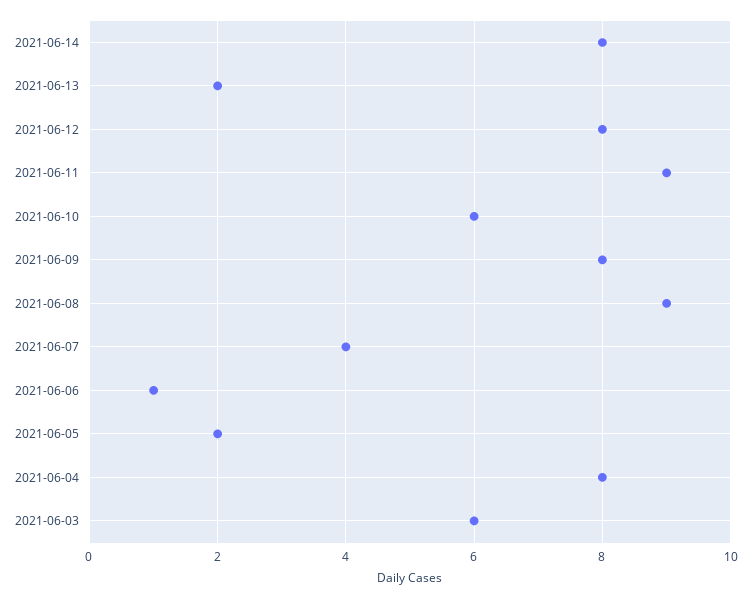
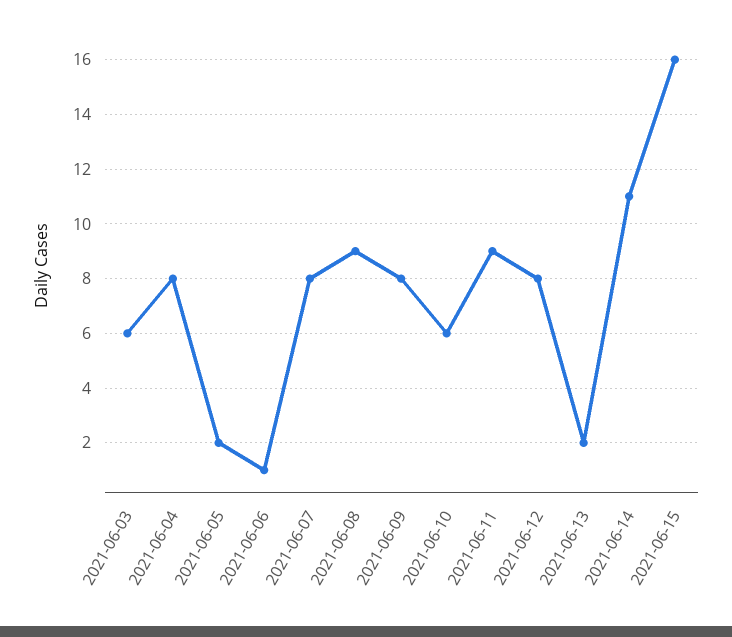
2021-06-14: 8 -> 11
2021-06-07: 4 -> 8
2021-06-15: none -> 16

